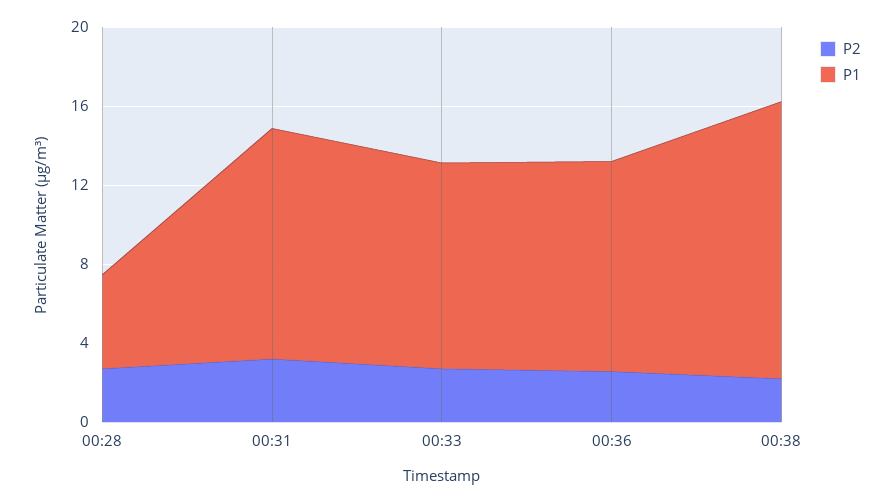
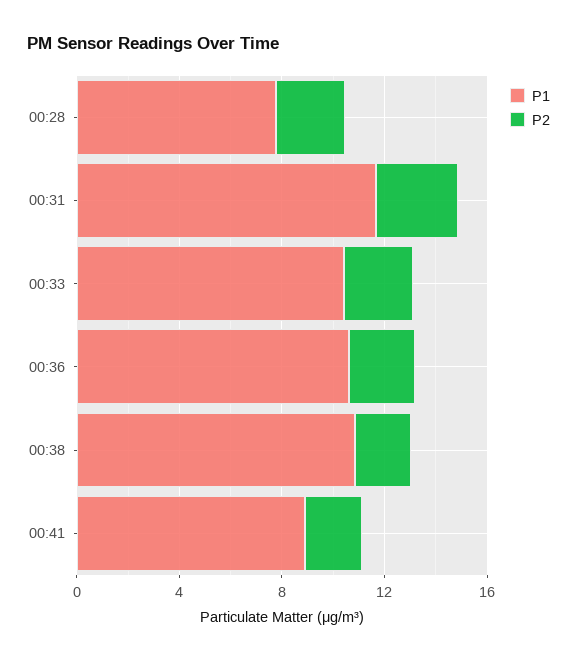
P1, 00:28: 5 -> 8
P1, 00:38: 14 -> 11
P1, 00:41: none -> 9
P2, 00:41: none -> 2

